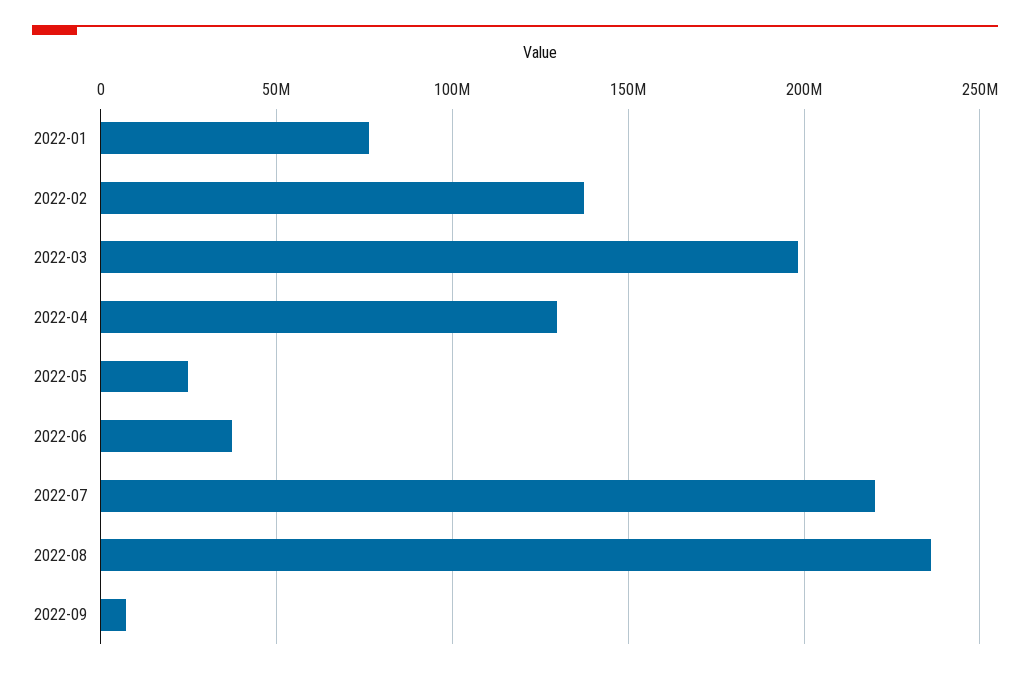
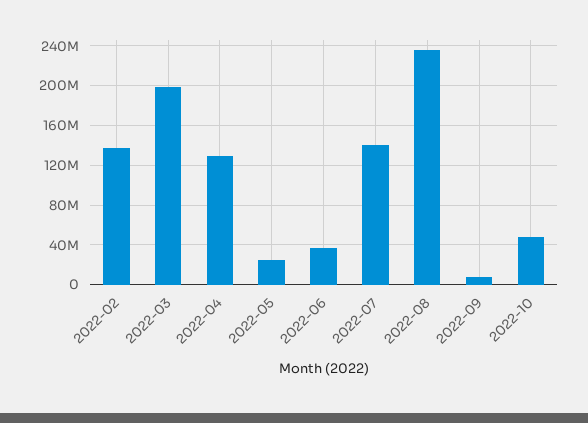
2022-01: 75000000 -> none
2022-07: 220000000 -> 140000000
2022-10: none -> 50000000

